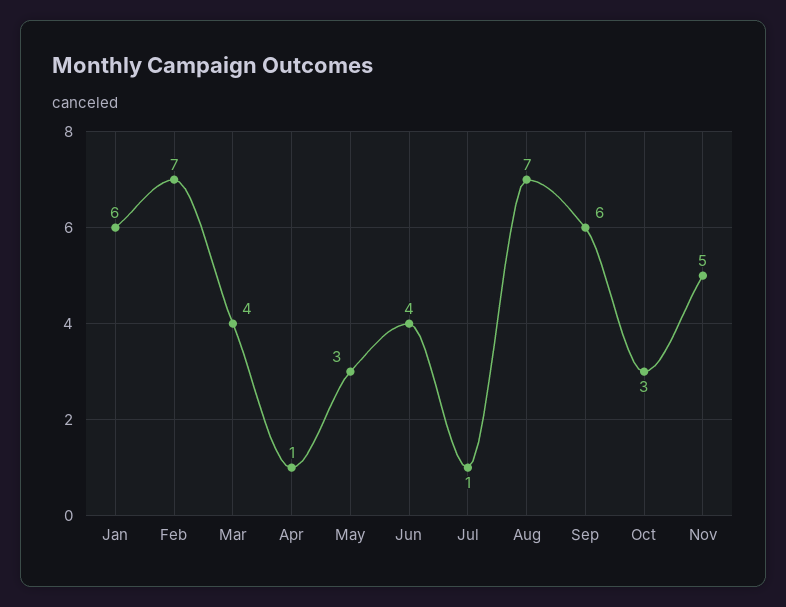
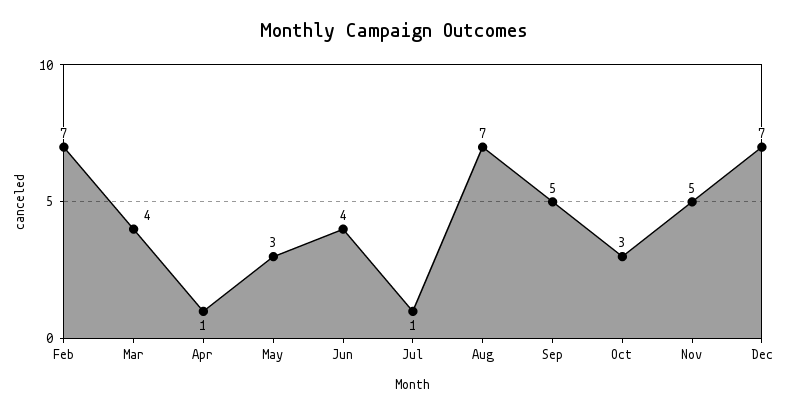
Jan: 6 -> none
Sep: 6 -> 5
Dec: none -> 7

